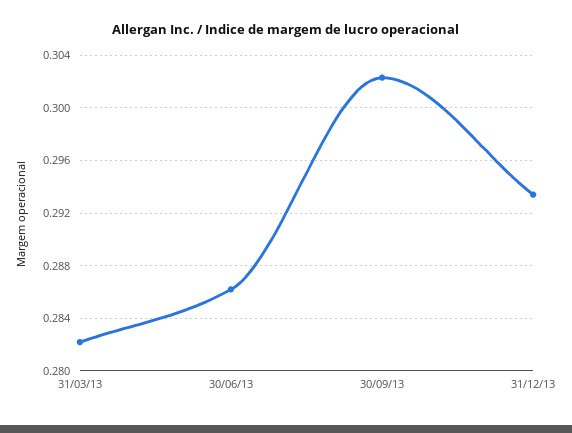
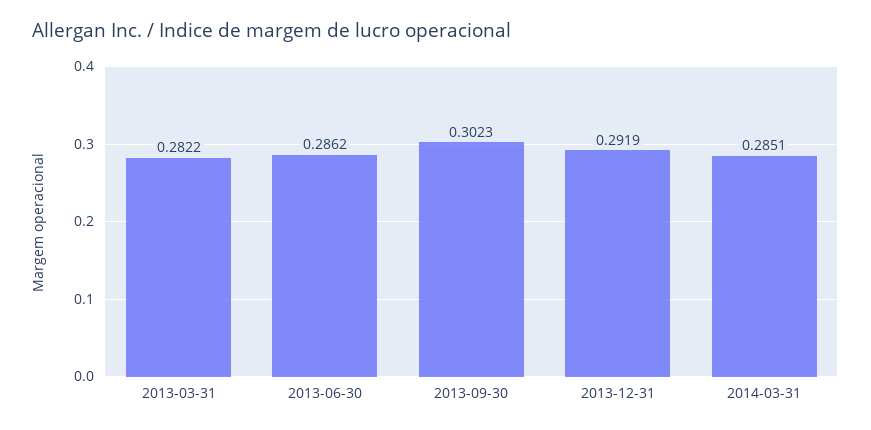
31/12/13: 0.2935 -> 0.2919
2014-03-31: none -> 0.2851

